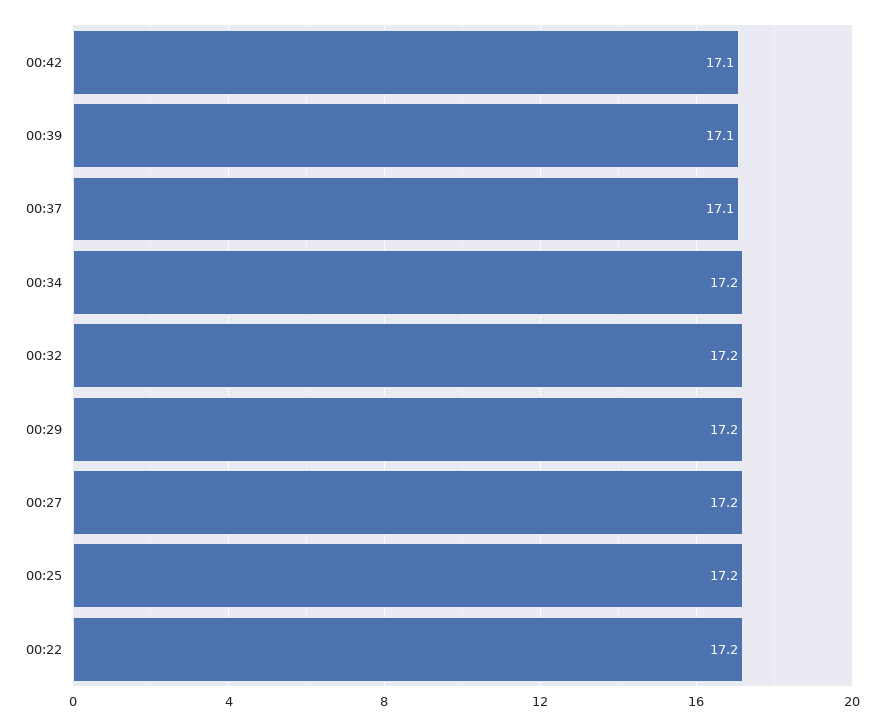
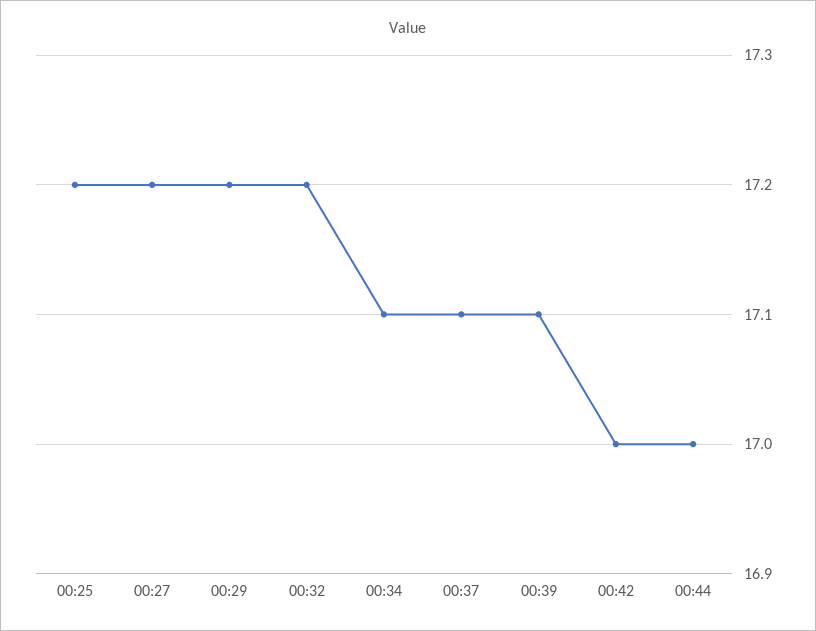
00:42: 17.1 -> 17
00:34: 17.2 -> 17.1
00:22: 17.2 -> none
00:44: none -> 17

